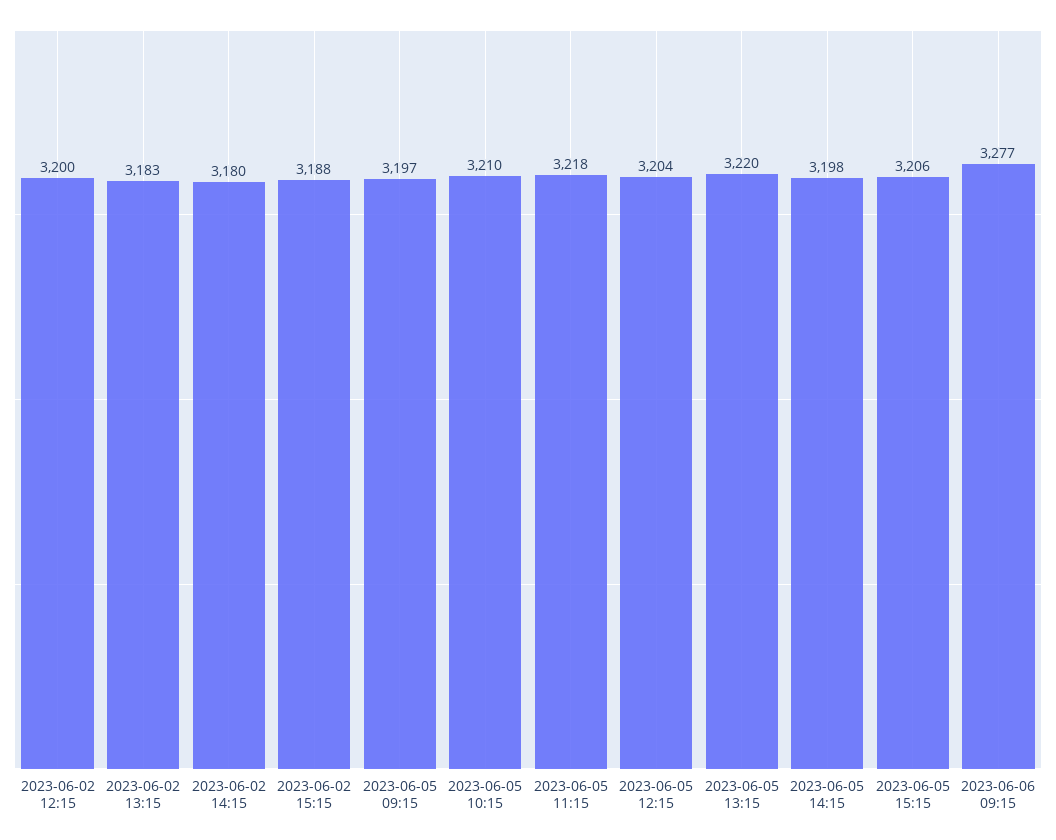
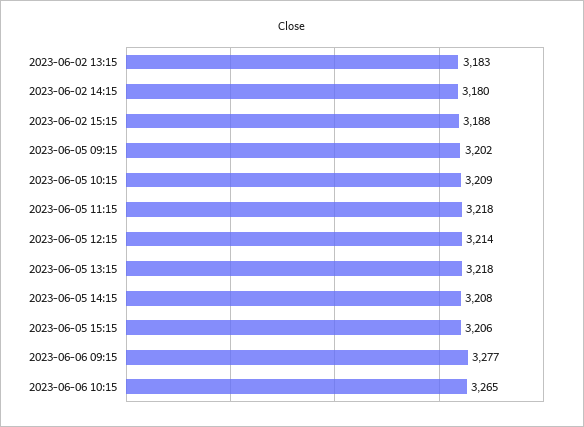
2023-06-02 12:15: 3200 -> none
2023-06-05 09:15: 3197 -> 3202
2023-06-05 10:15: 3210 -> 3209
2023-06-05 12:15: 3204 -> 3214
2023-06-05 13:15: 3220 -> 3218
2023-06-05 14:15: 3198 -> 3208
2023-06-06 10:15: none -> 3265

